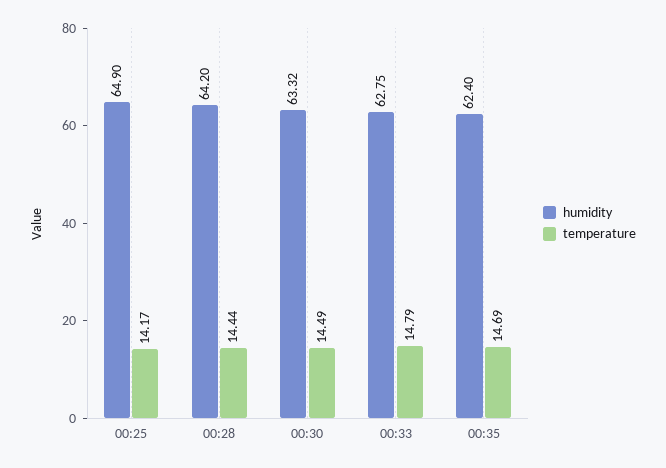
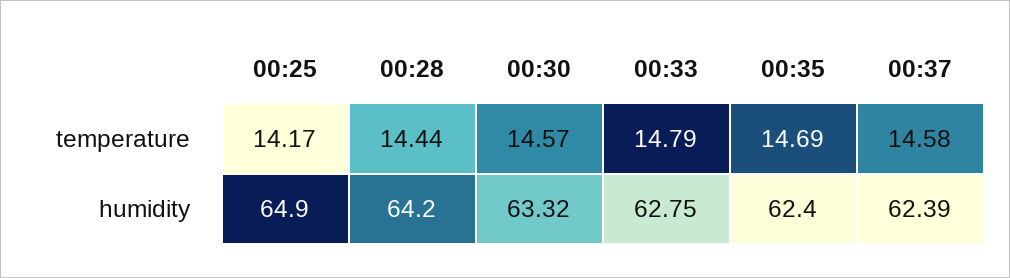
temperature, 00:30: 14.49 -> 14.57
temperature, 00:37: none -> 14.58
humidity, 00:37: none -> 62.39

